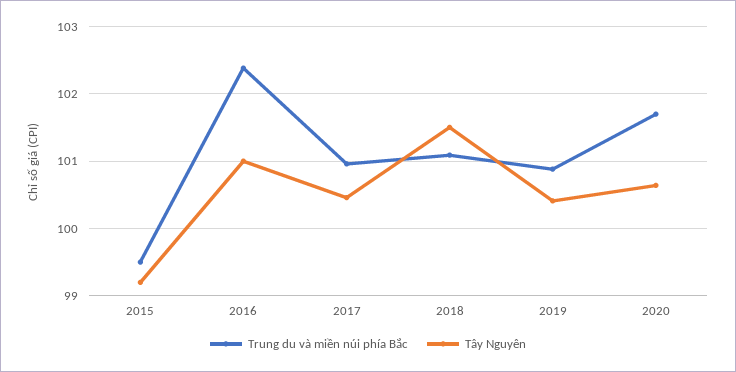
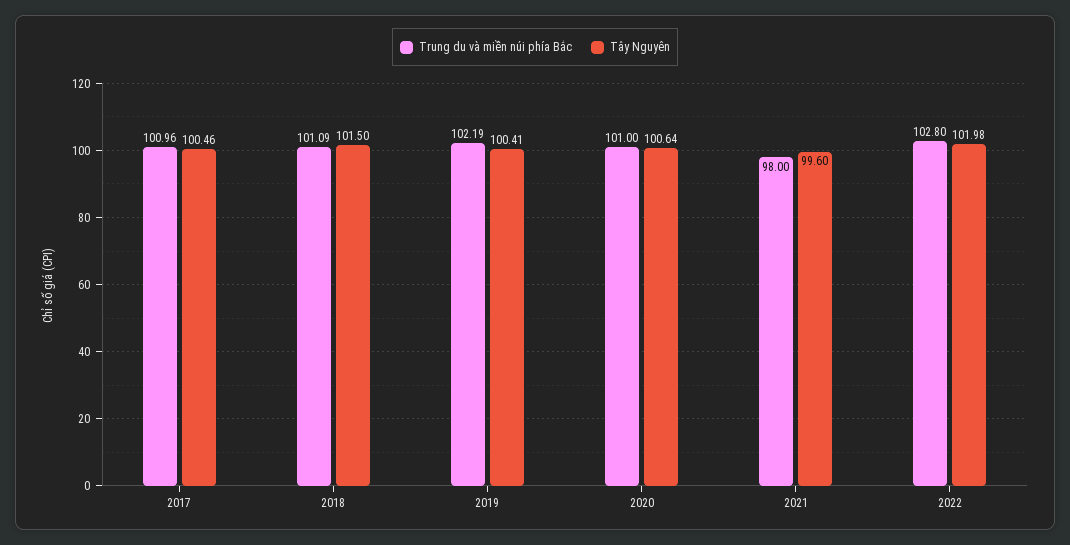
Trung du và miền núi phía Bắc, 2015: 99.5 -> none
Tây Nguyên, 2015: 99.2 -> none
Trung du và miền núi phía Bắc, 2016: 102.4 -> none
Tây Nguyên, 2016: 101 -> none
Trung du và miền núi phía Bắc, 2019: 100.9 -> 102.19
Trung du và miền núi phía Bắc, 2020: 101.7 -> 101
Trung du và miền núi phía Bắc, 2021: none -> 98
Tây Nguyên, 2021: none -> 99.6
Trung du và miền núi phía Bắc, 2022: none -> 102.8
Tây Nguyên, 2022: none -> 101.98

